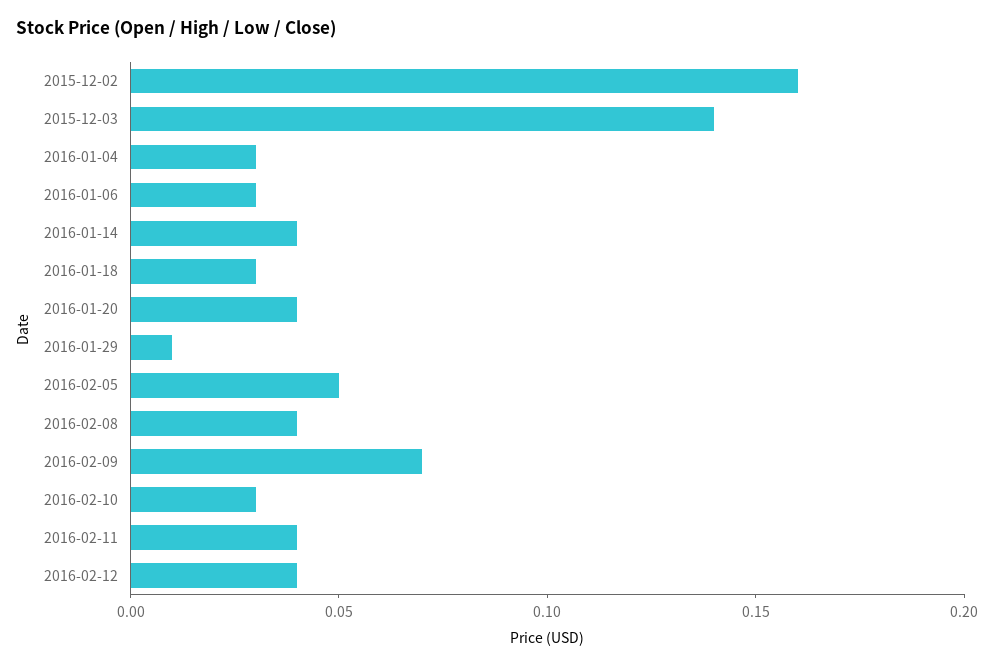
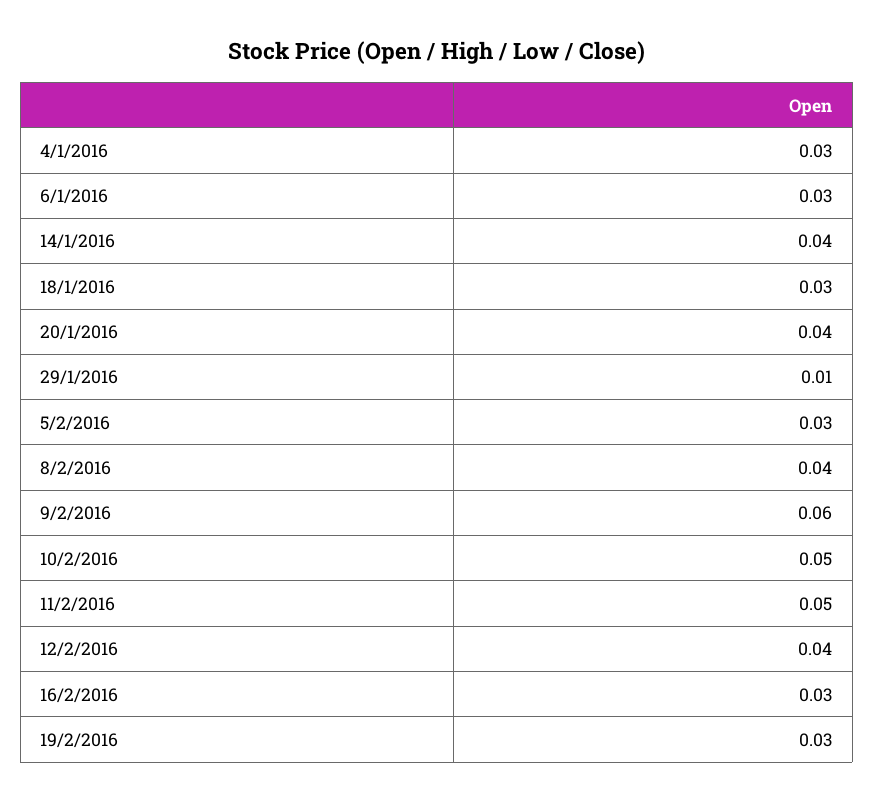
2015-12-02: 0.16 -> none
2015-12-03: 0.14 -> none
2016-02-05: 0.05 -> 0.03
2016-02-09: 0.07 -> 0.06
2016-02-10: 0.03 -> 0.05
2016-02-11: 0.04 -> 0.05
16/2/2016: none -> 0.03
19/2/2016: none -> 0.03

